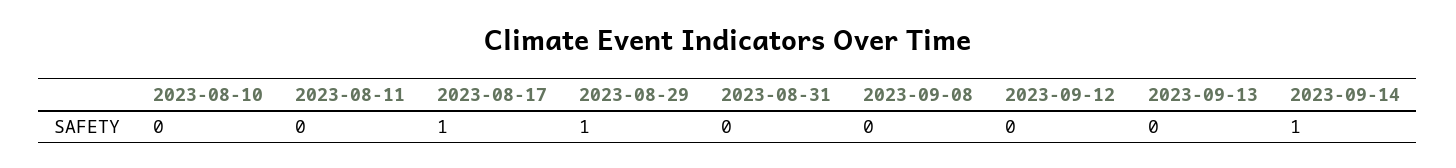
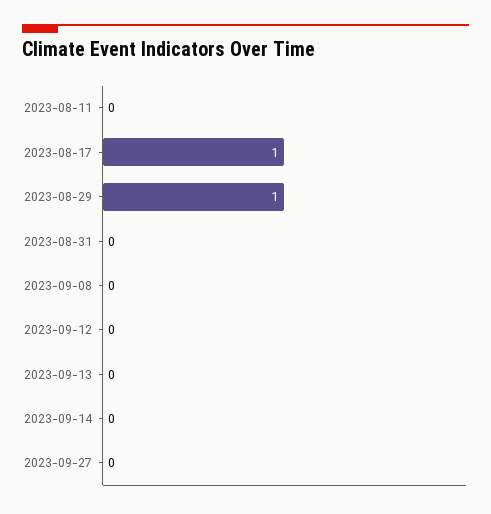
2023-08-10: 0 -> none
2023-09-14: 1 -> 0
2023-09-27: none -> 0

